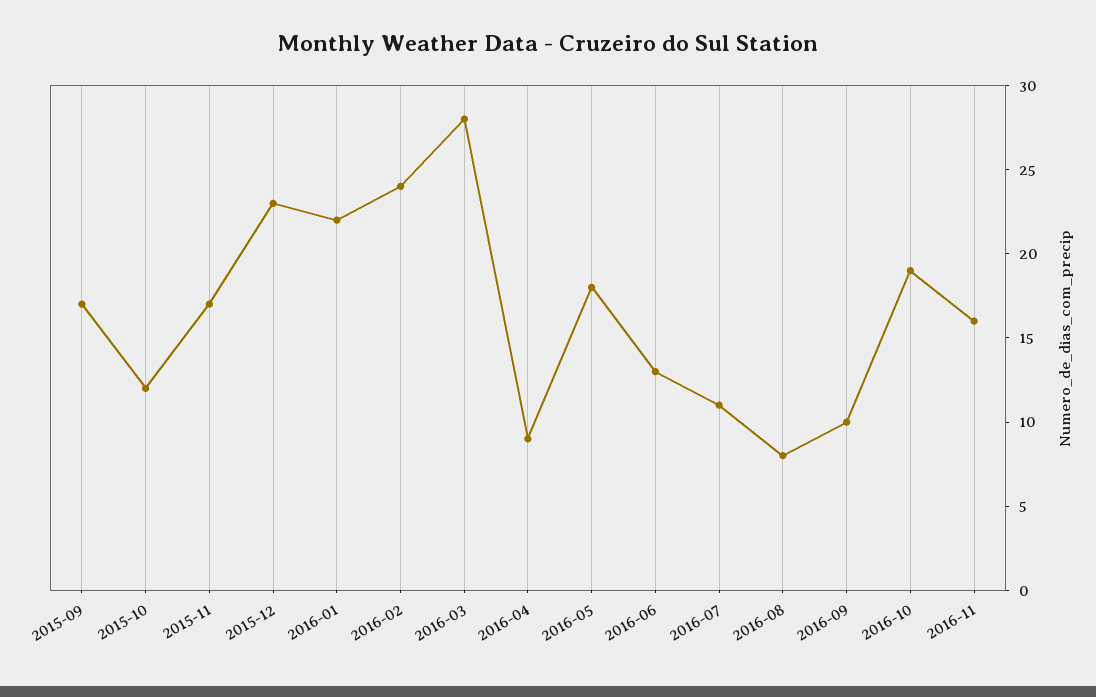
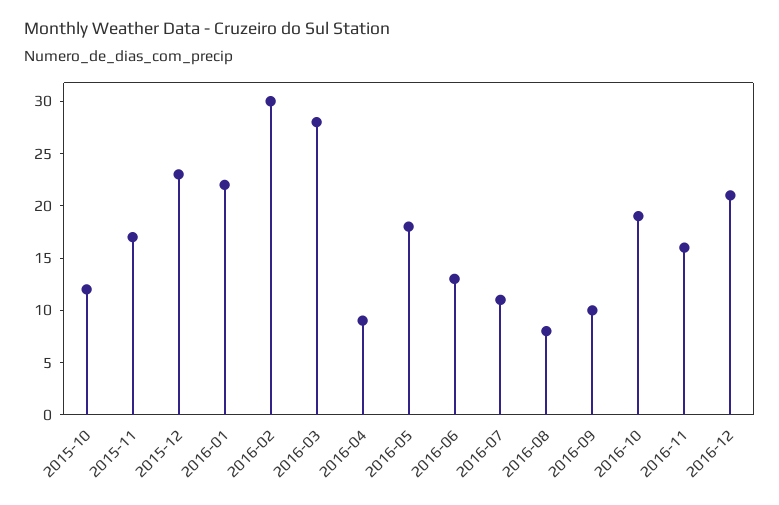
2015-09: 17 -> none
2016-02: 24 -> 30
2016-12: none -> 21

